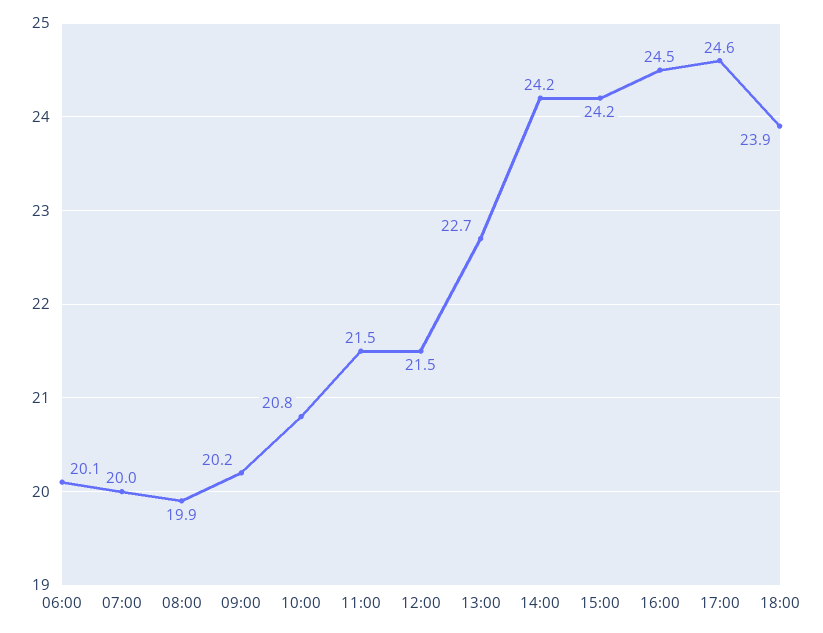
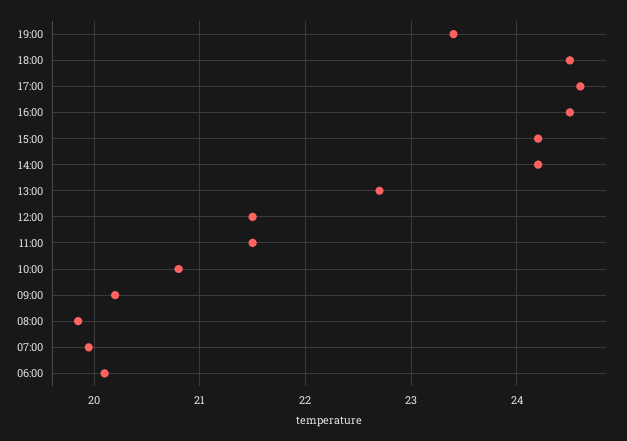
18:00: 23.9 -> 24.5
19:00: none -> 23.4

